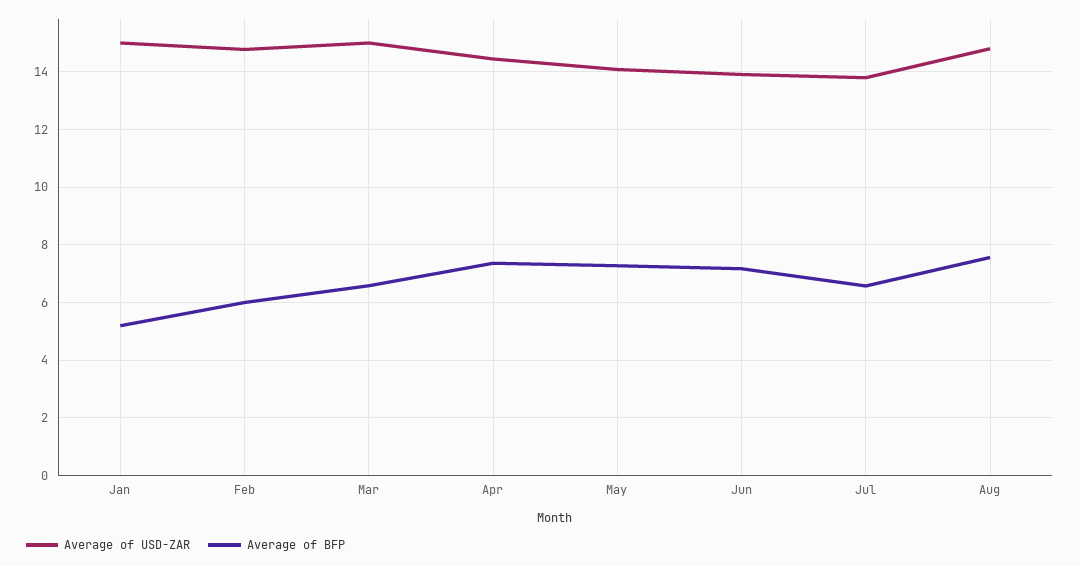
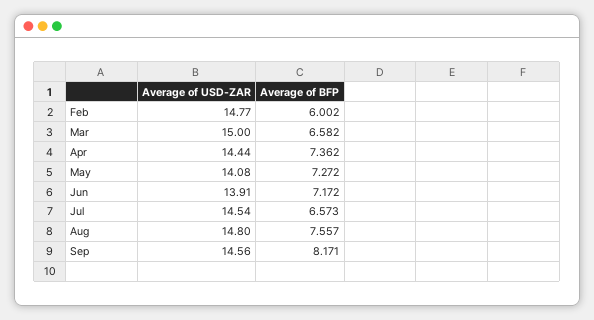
Average of USD-ZAR, Jan: 15 -> none
Average of BFP, Jan: 5.25 -> none
Average of USD-ZAR, Jul: 13.75 -> 14.54
Average of USD-ZAR, Sep: none -> 14.56
Average of BFP, Sep: none -> 8.171

